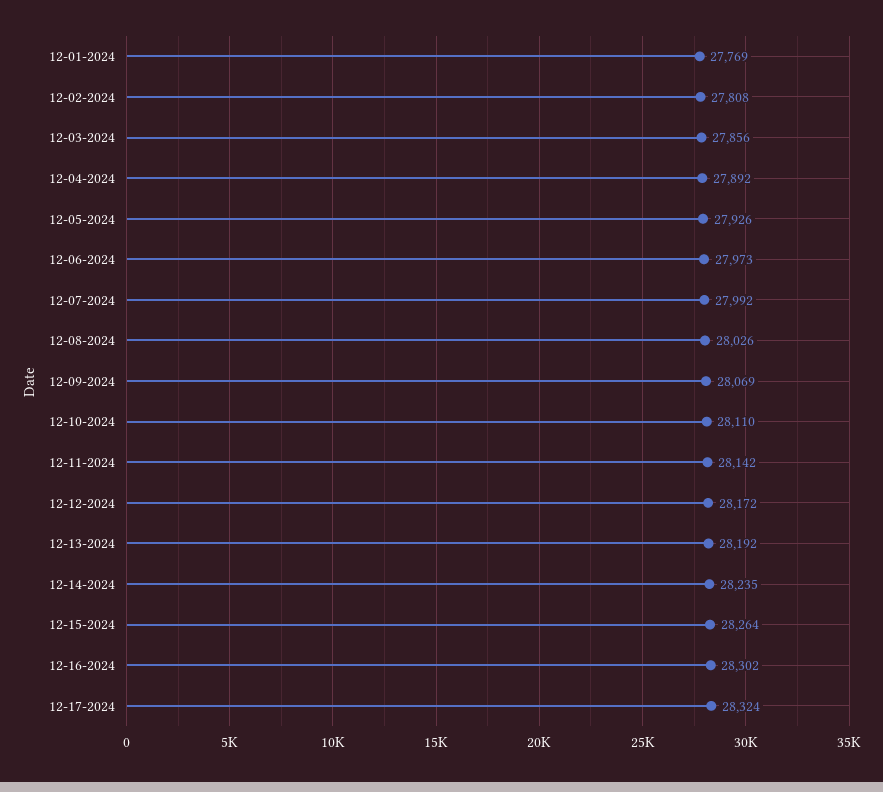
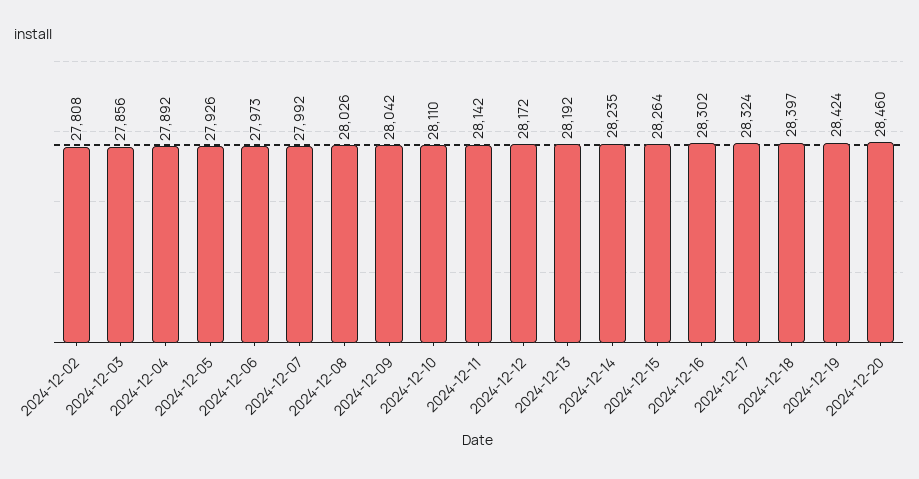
12-01-2024: 27769 -> none
12-09-2024: 28069 -> 28042
2024-12-18: none -> 28397
2024-12-19: none -> 28424
2024-12-20: none -> 28460

